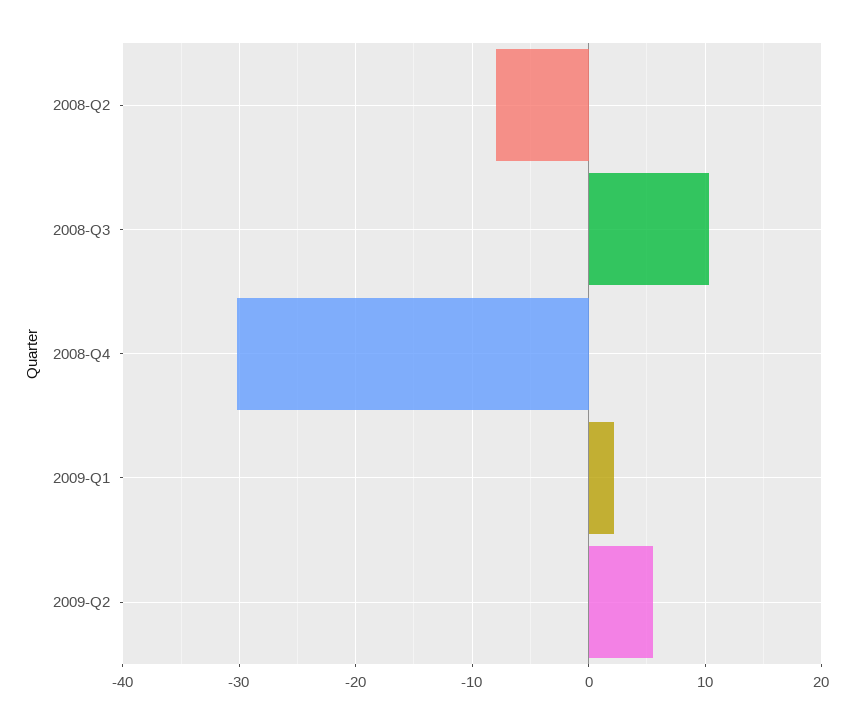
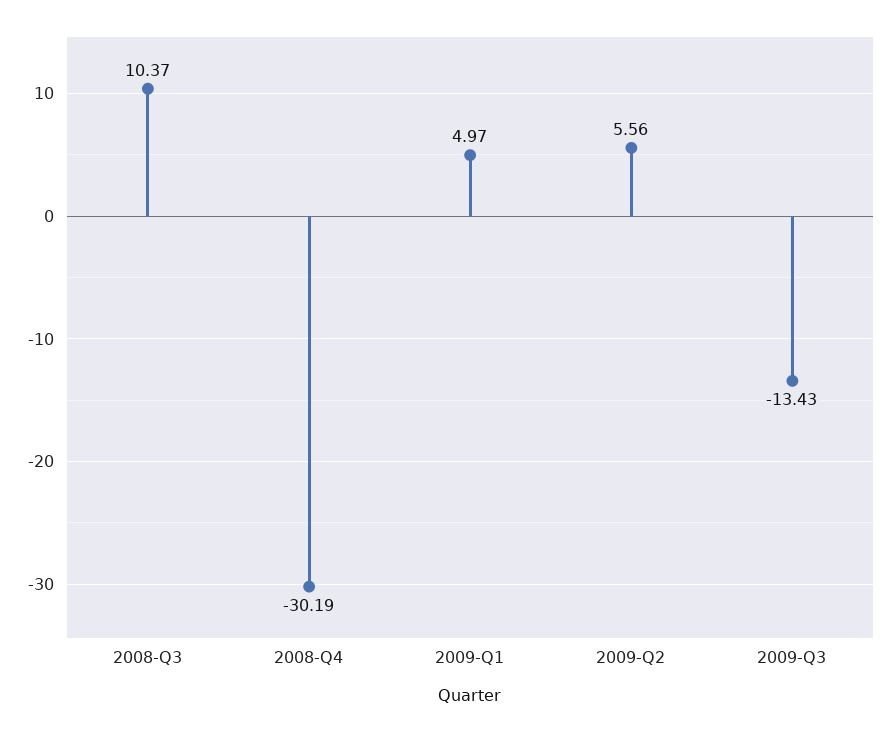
2008-Q2: -8 -> none
2009-Q1: 2 -> 4.97
2009-Q3: none -> -13.43

